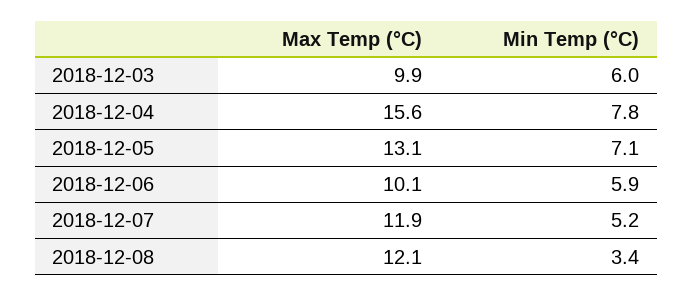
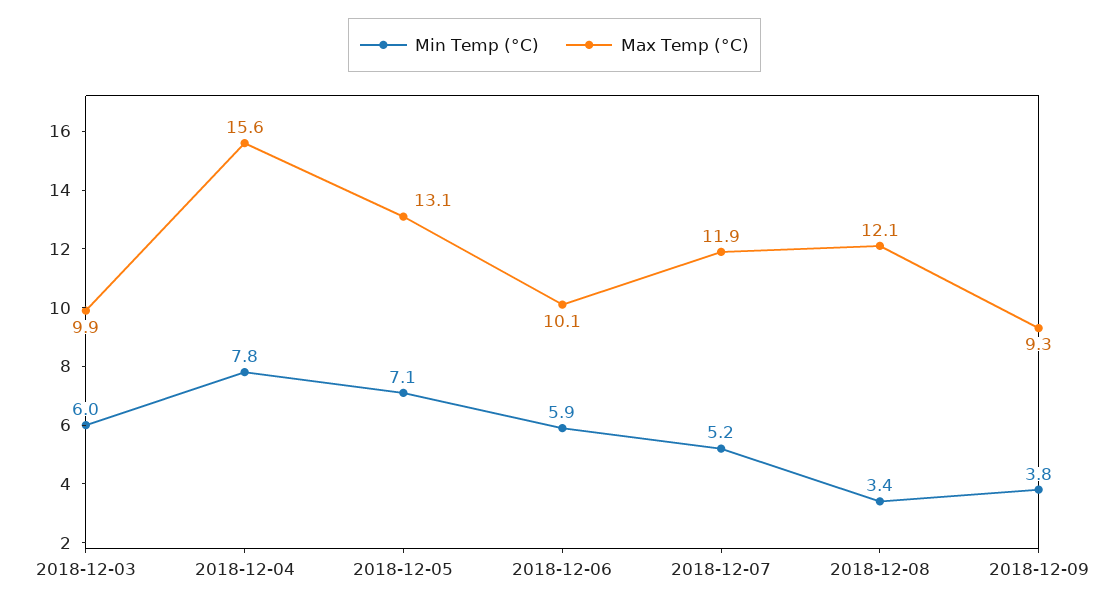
Min Temp (°C), 2018-12-09: none -> 3.8
Max Temp (°C), 2018-12-09: none -> 9.3

